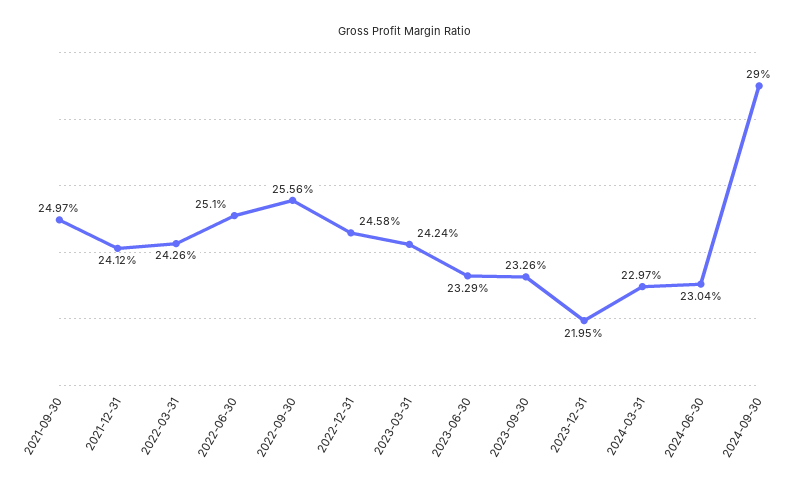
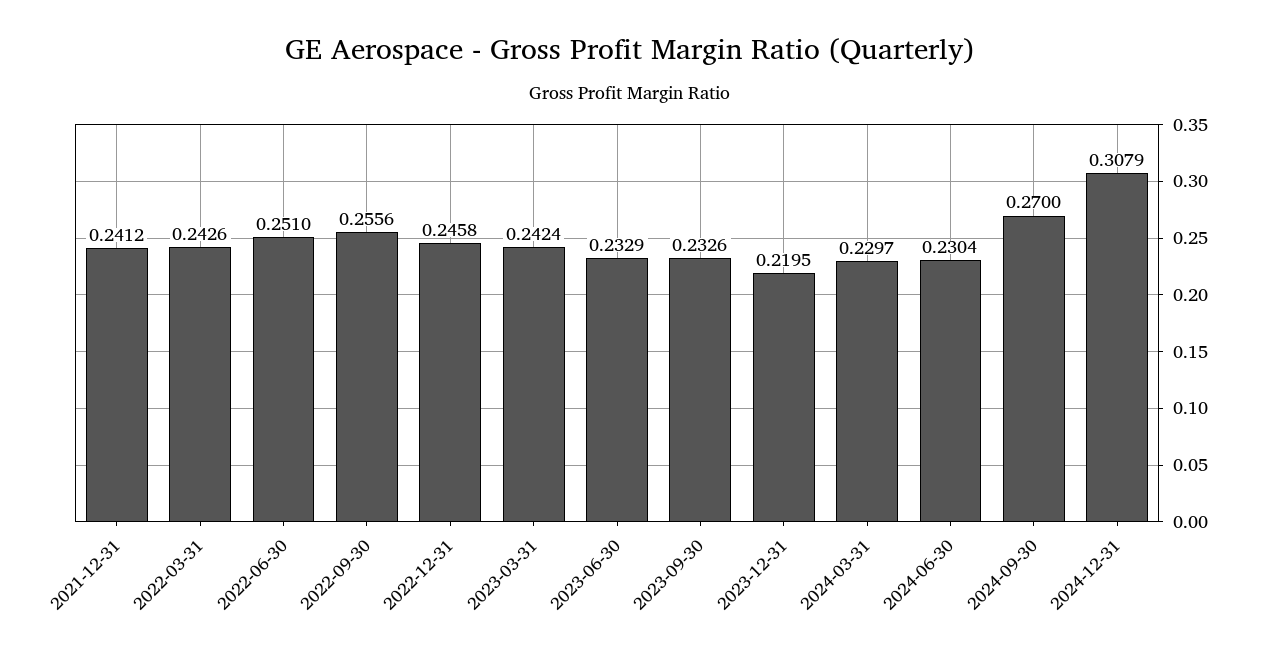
2021-09-30: 0.2497 -> none
2024-09-30: 0.29 -> 0.27
2024-12-31: none -> 0.3079

